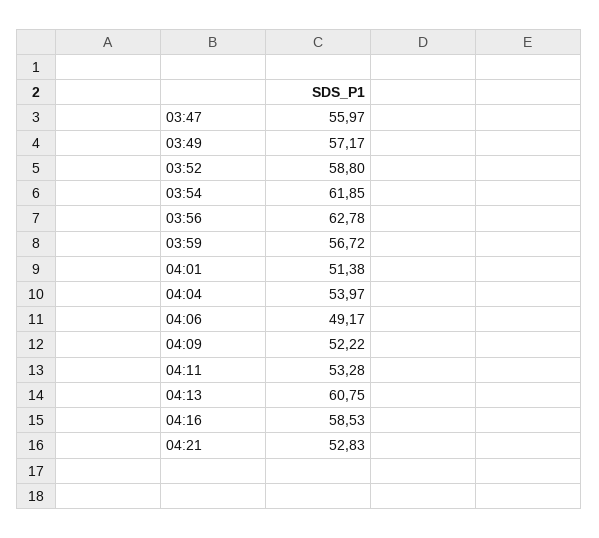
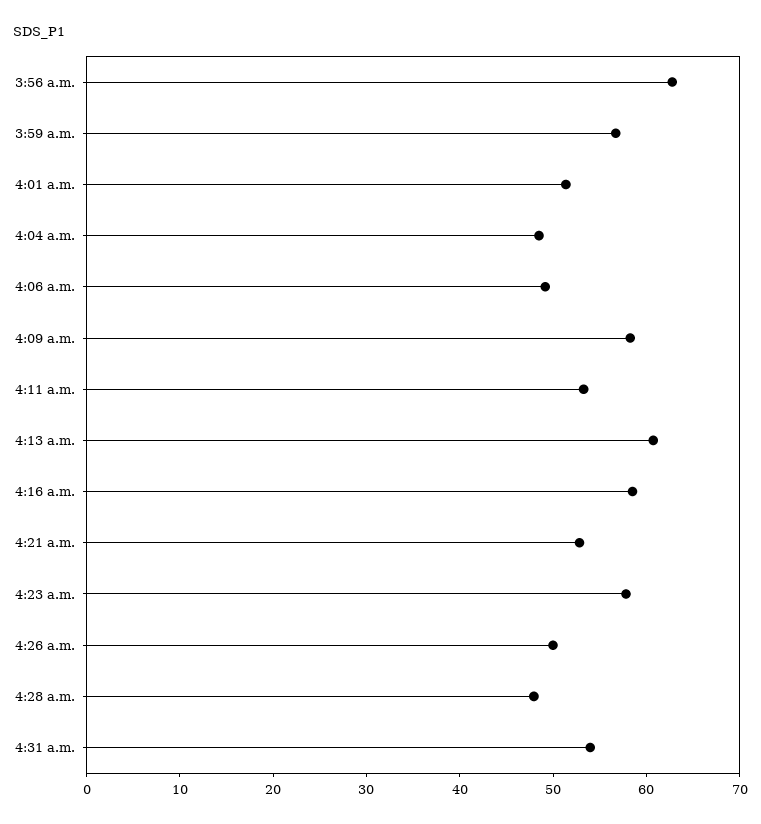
03:47: 55.97 -> none
03:49: 57.17 -> none
03:52: 58.8 -> none
03:54: 61.85 -> none
04:04: 53.97 -> 48
04:09: 52.22 -> 58
4:23 a.m.: none -> 58
4:26 a.m.: none -> 50
4:28 a.m.: none -> 48
4:31 a.m.: none -> 54

